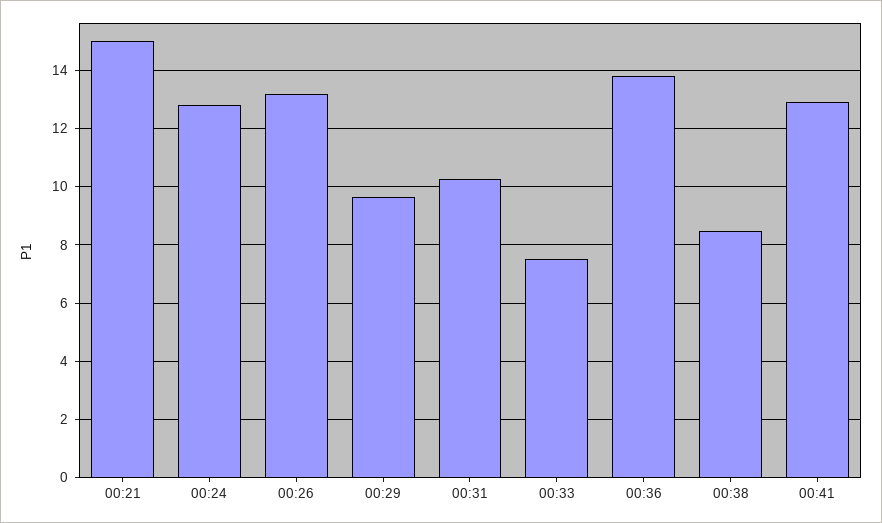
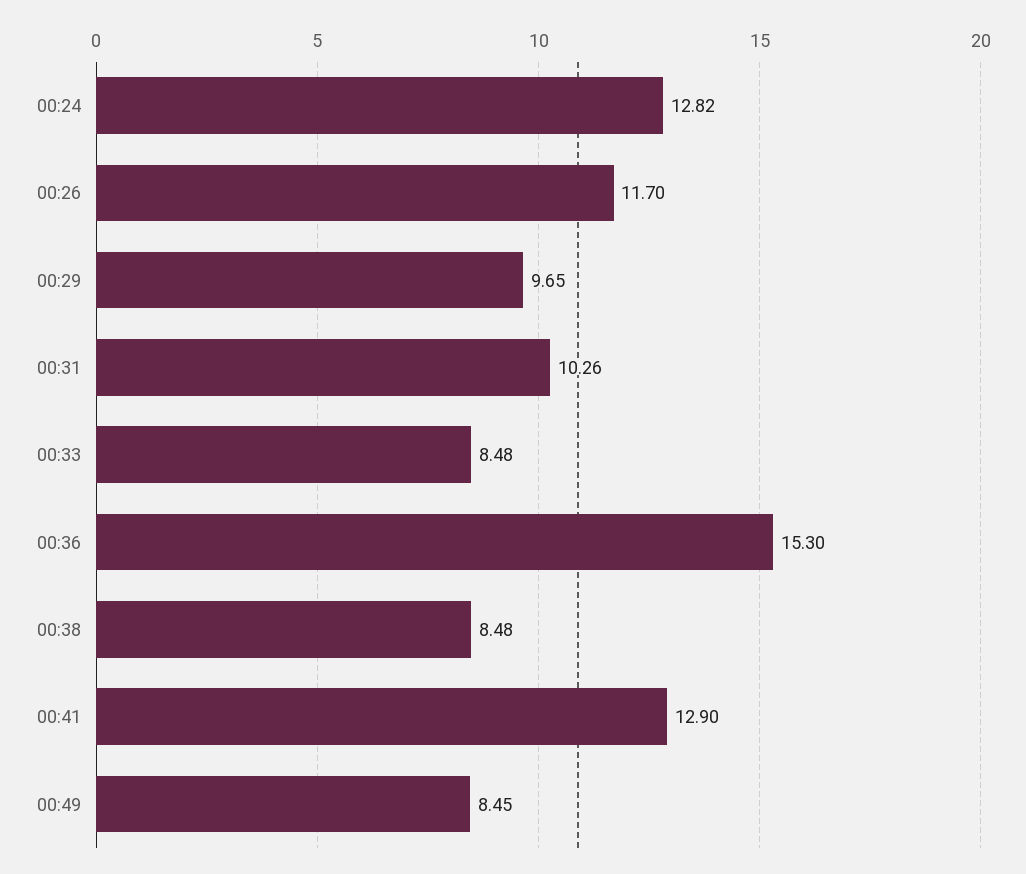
00:21: 15 -> none
00:26: 13.25 -> 11.7
00:33: 7.5 -> 8.48
00:36: 13.75 -> 15.3
00:49: none -> 8.45

